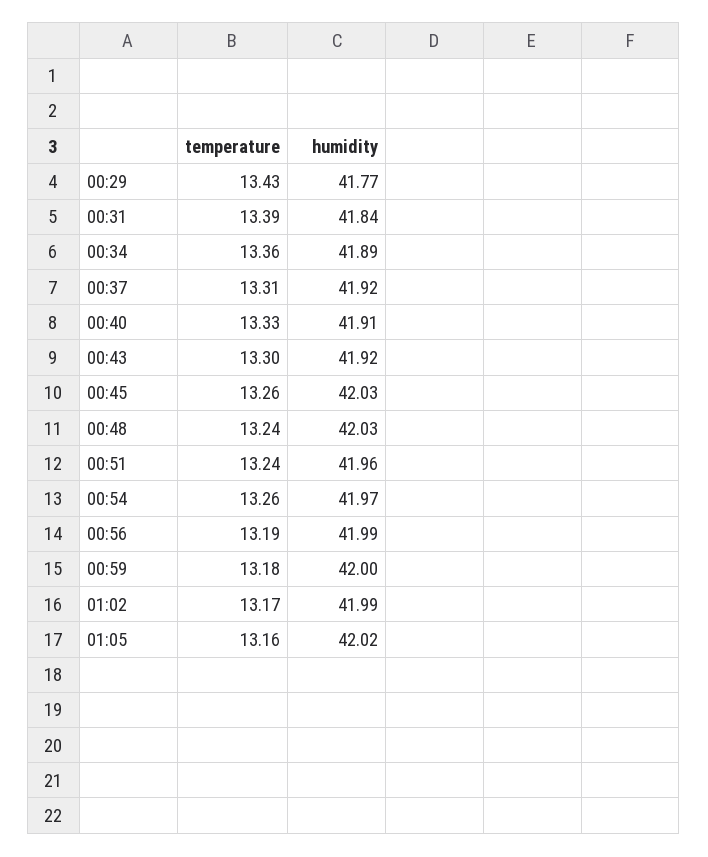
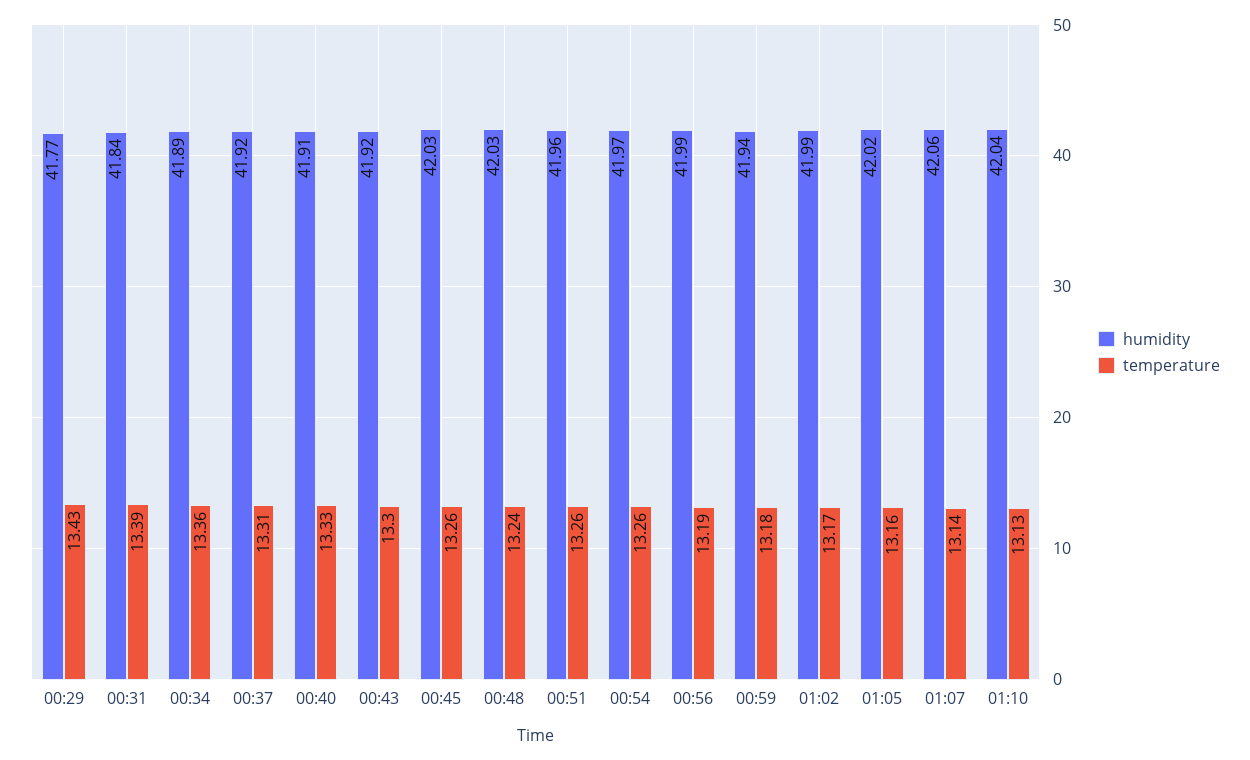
temperature, 00:51: 13.24 -> 13.26
humidity, 00:59: 42 -> 41.94
humidity, 01:07: none -> 42.06
temperature, 01:07: none -> 13.14
humidity, 01:10: none -> 42.04
temperature, 01:10: none -> 13.13

